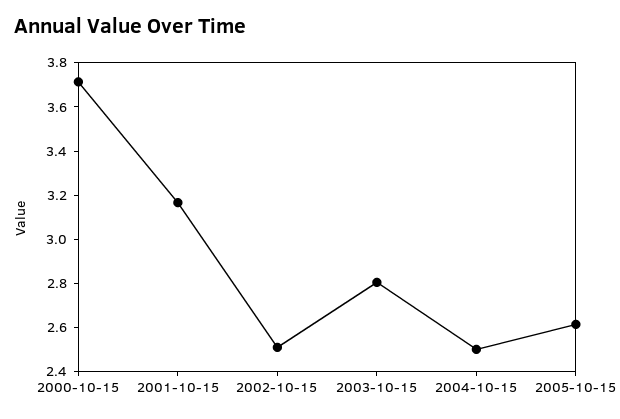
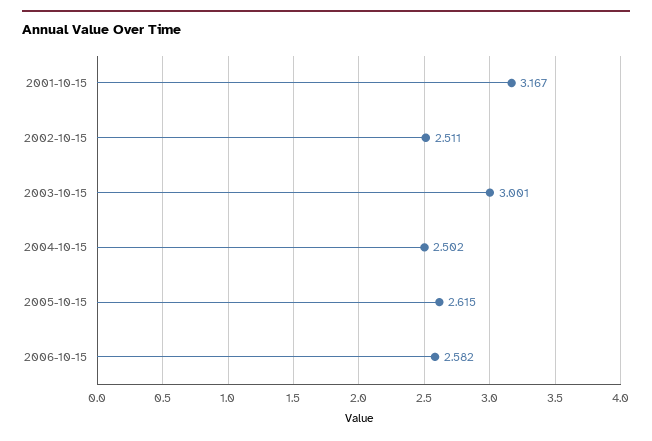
2000-10-15: 3.7 -> none
2003-10-15: 2.8 -> 3.001
2006-10-15: none -> 2.582

